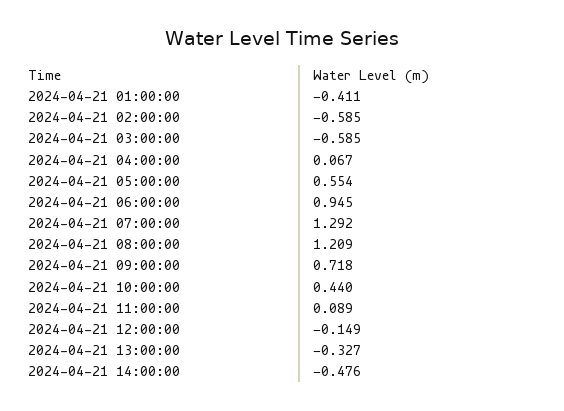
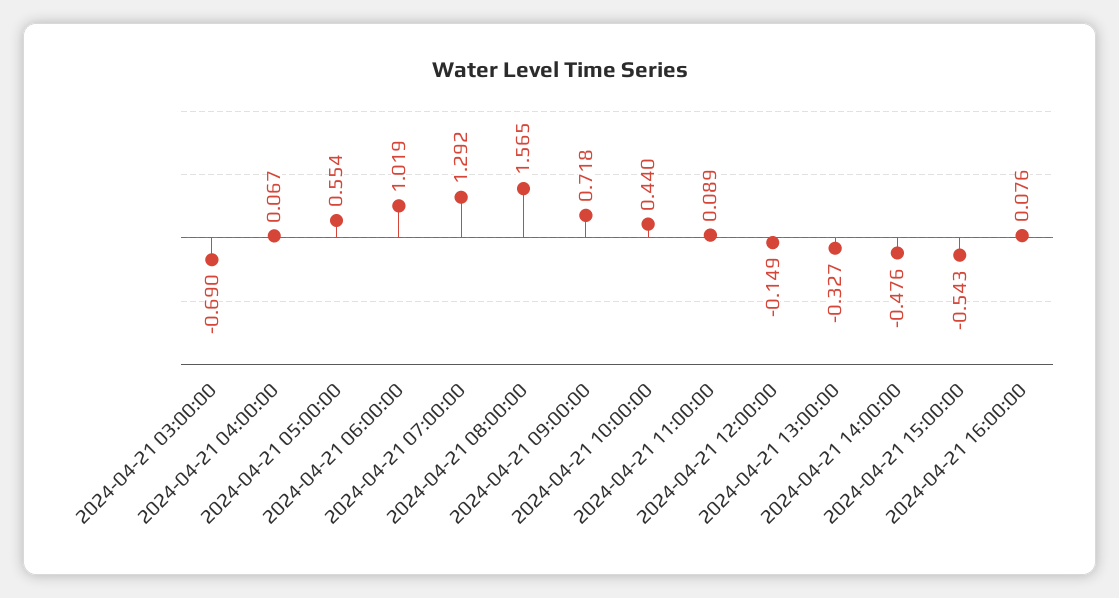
2024-04-21 01:00:00: -0.411 -> none
2024-04-21 02:00:00: -0.585 -> none
2024-04-21 03:00:00: -0.585 -> -0.69
2024-04-21 06:00:00: 0.945 -> 1.019
2024-04-21 08:00:00: 1.209 -> 1.565
2024-04-21 15:00:00: none -> -0.543
2024-04-21 16:00:00: none -> 0.076

